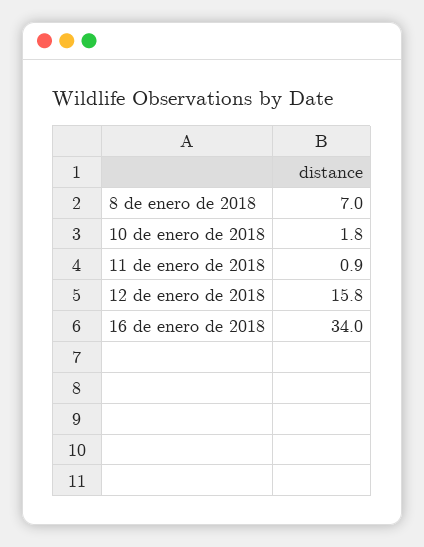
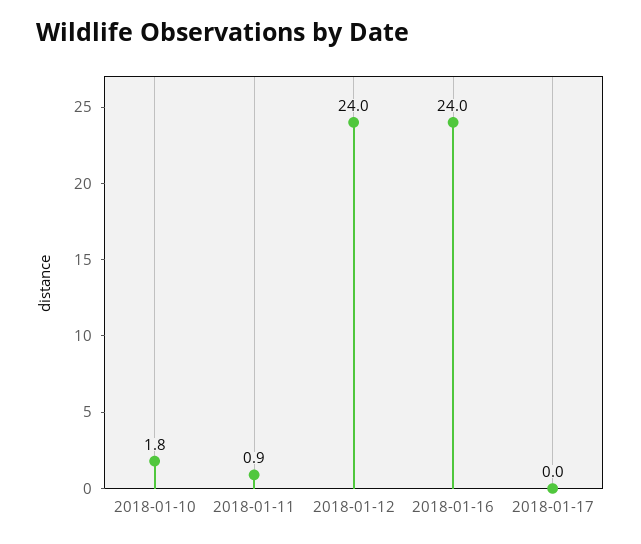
8 de enero de 2018: 7 -> none
12 de enero de 2018: 15.8 -> 24
16 de enero de 2018: 34 -> 24
2018-01-17: none -> 0

